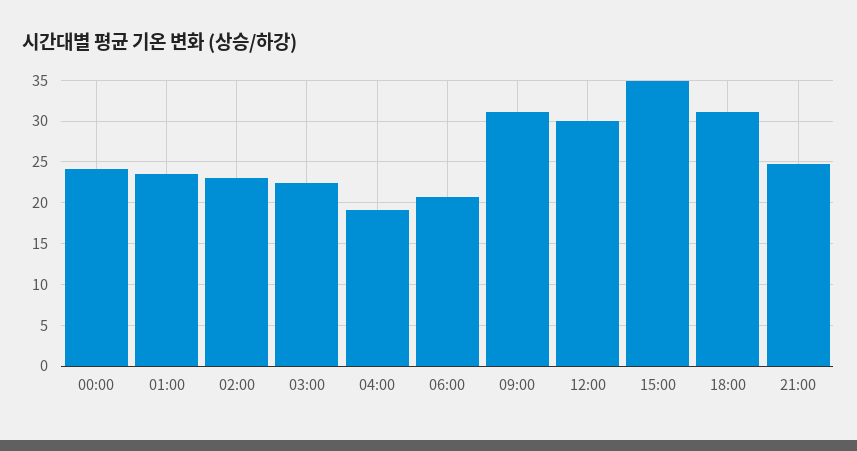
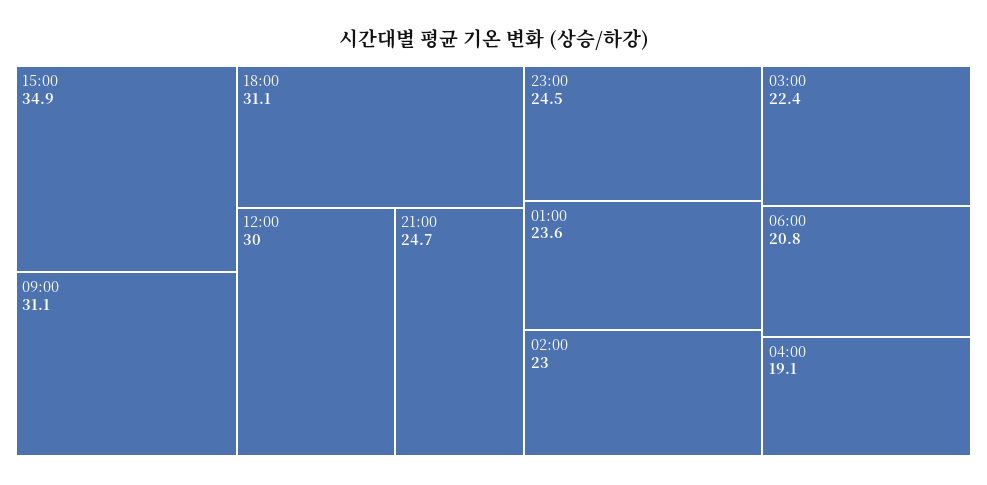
00:00: 24 -> none
23:00: none -> 24.5

